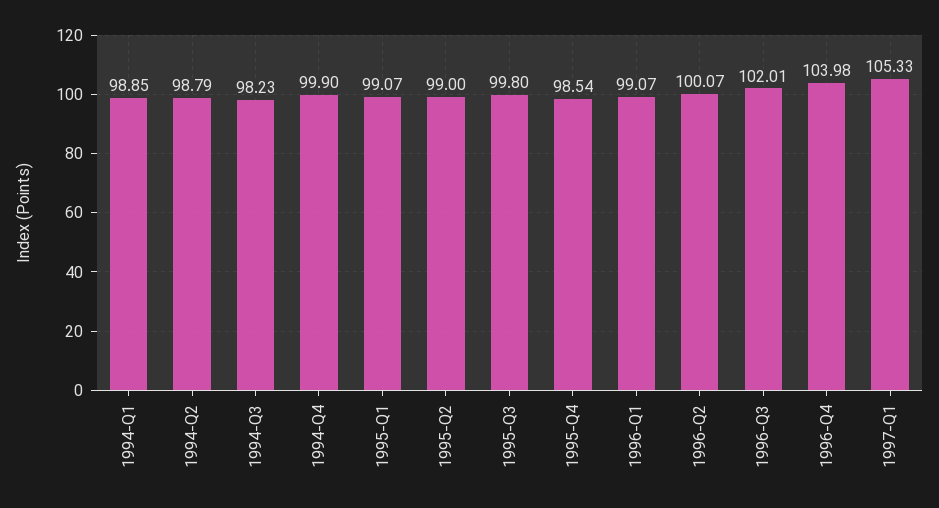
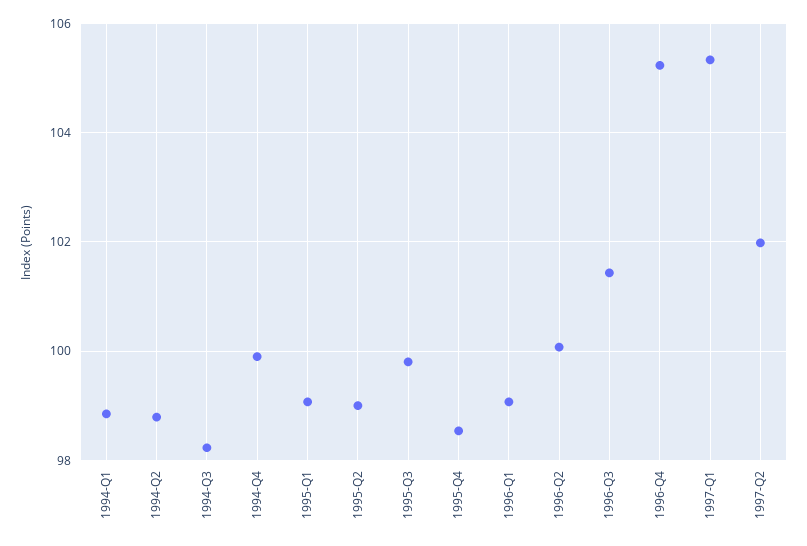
1996-Q3: 102.01 -> 101.4
1996-Q4: 103.98 -> 105.2
1997-Q2: none -> 102

